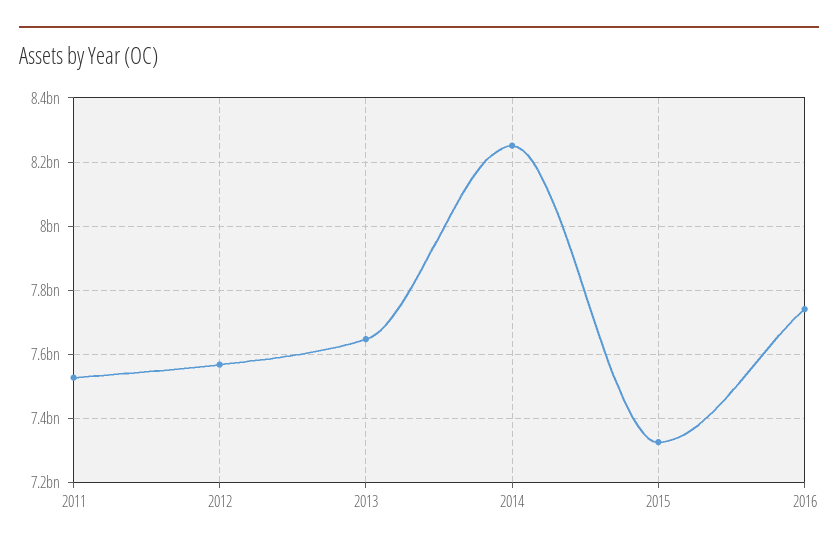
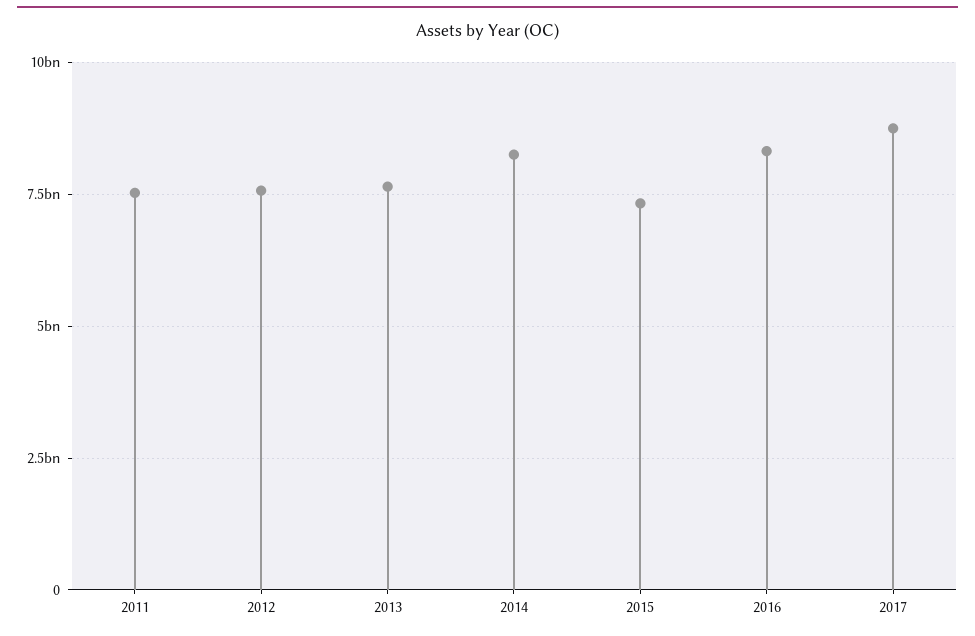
2016: 7740000000 -> 8250000000
2017: none -> 8750000000

